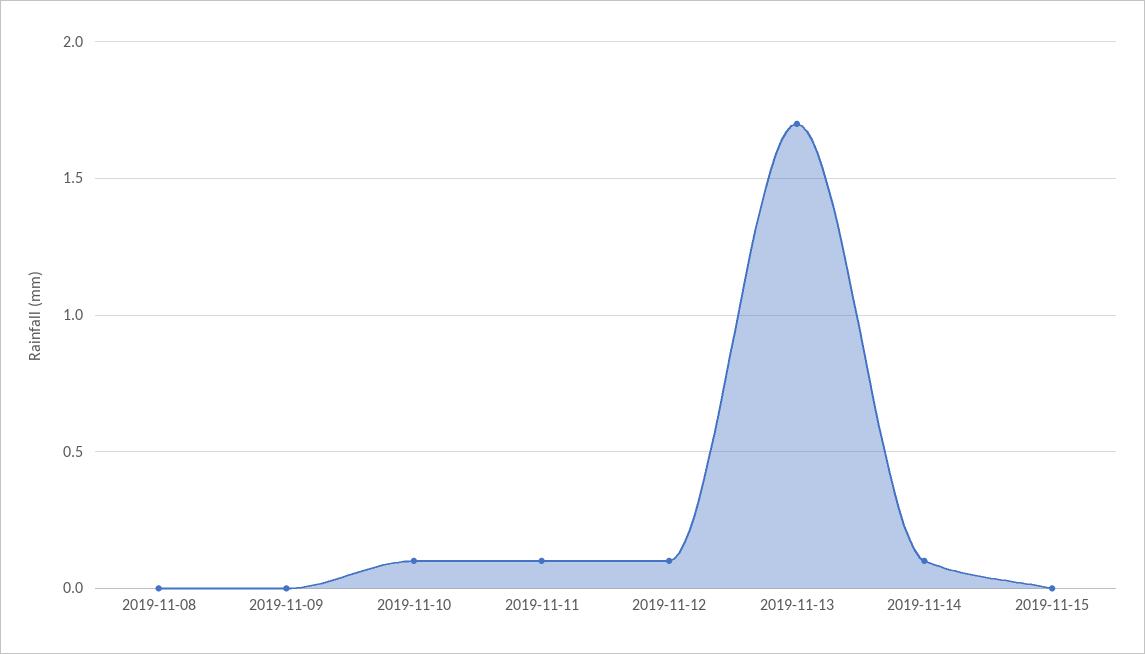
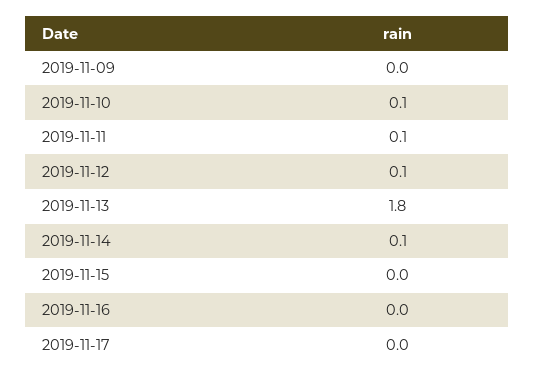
2019-11-08: 0 -> none
2019-11-13: 1.7 -> 1.8
2019-11-16: none -> 0
2019-11-17: none -> 0

